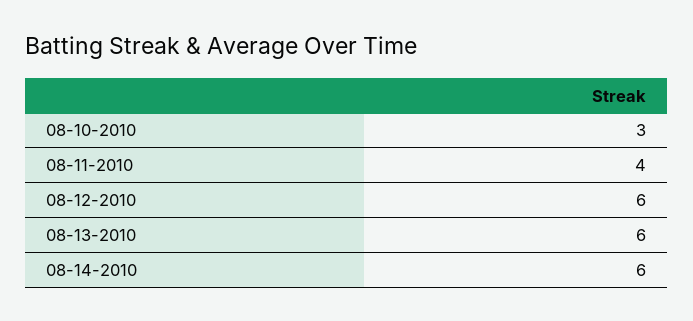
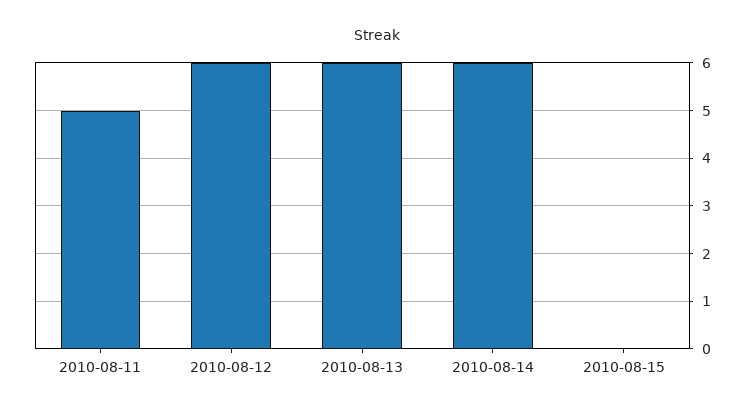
08-10-2010: 3 -> none
08-11-2010: 4 -> 5
2010-08-15: none -> 0

